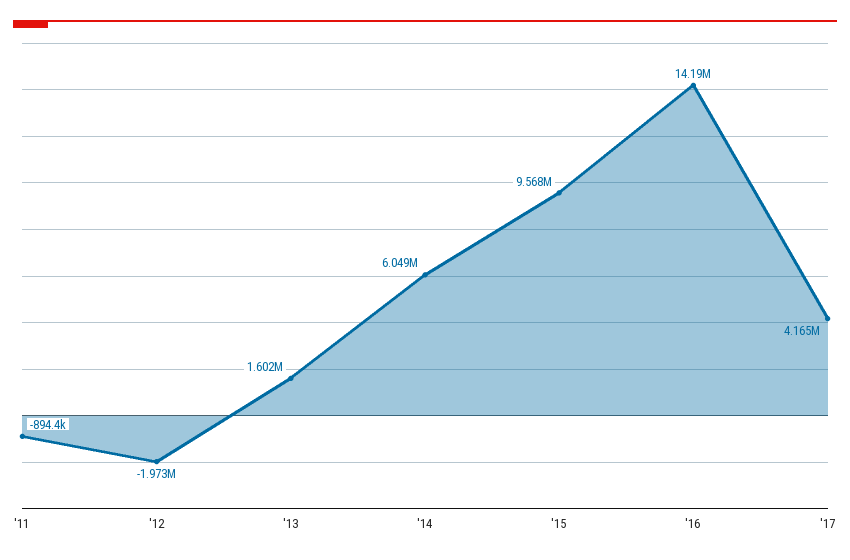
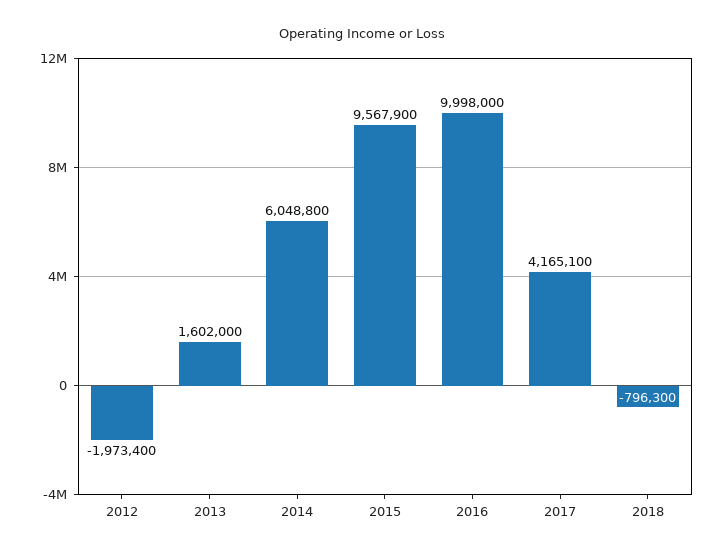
'11: -894400 -> none
'16: 14190000 -> 9998000
2018: none -> -796300

